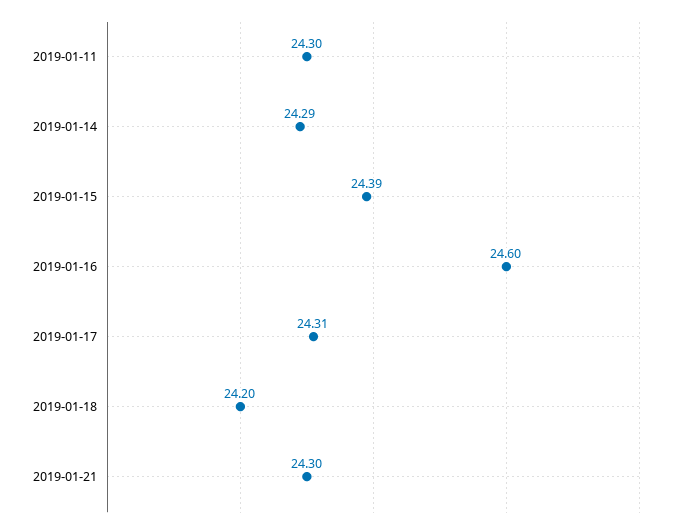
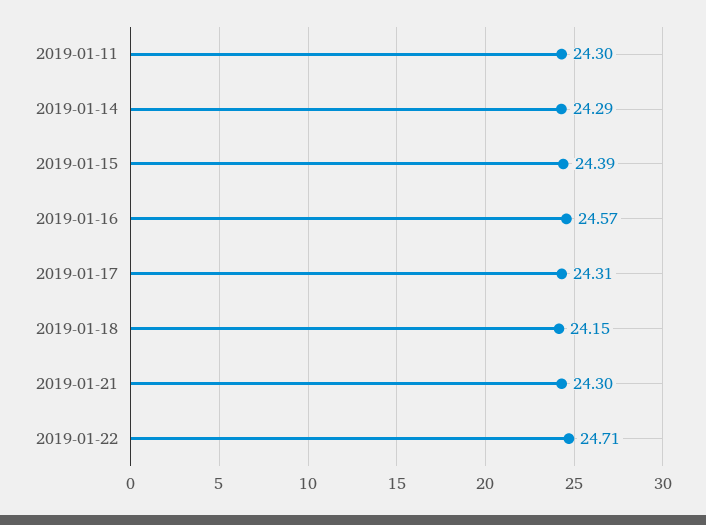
2019-01-16: 24.6 -> 24.57
2019-01-18: 24.2 -> 24.15
2019-01-22: none -> 24.71

